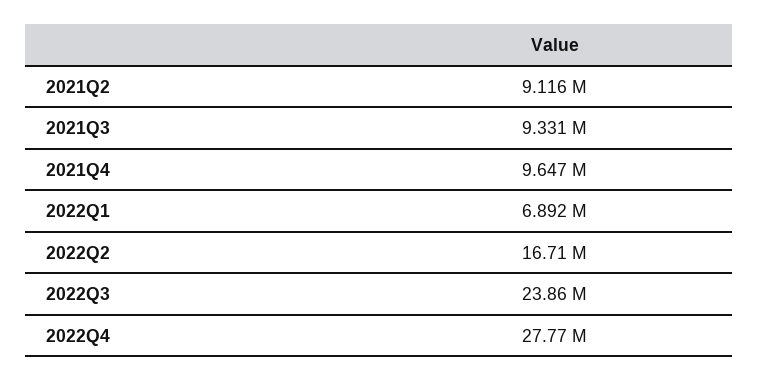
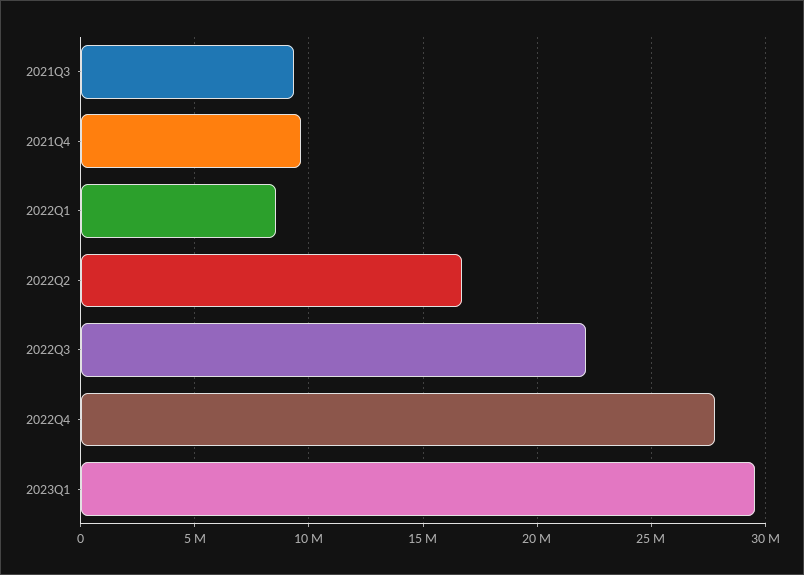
2021Q2: 9116000 -> none
2022Q1: 6892000 -> 8500000
2022Q3: 23860000 -> 22000000
2023Q1: none -> 29500000

